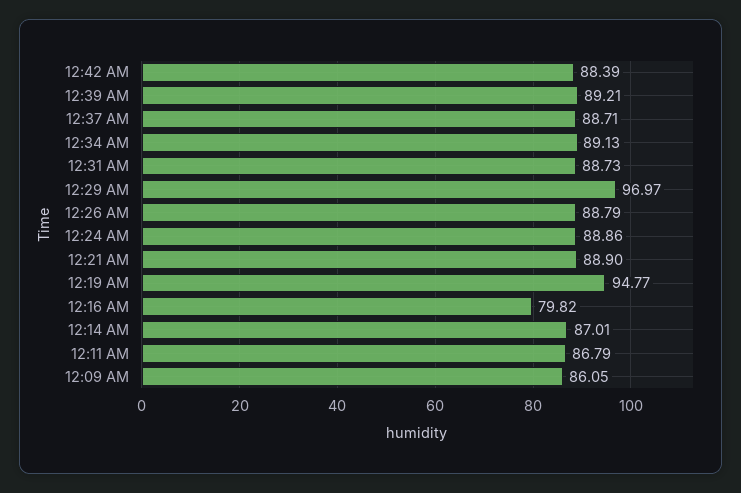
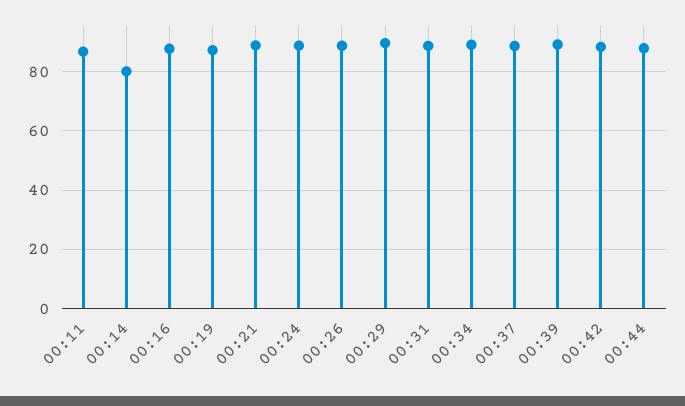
12:29 AM: 96.97 -> 90
12:19 AM: 94.77 -> 87.5
12:16 AM: 79.82 -> 87.5
12:14 AM: 87.01 -> 80
12:09 AM: 86.05 -> none
00:44: none -> 87.5

